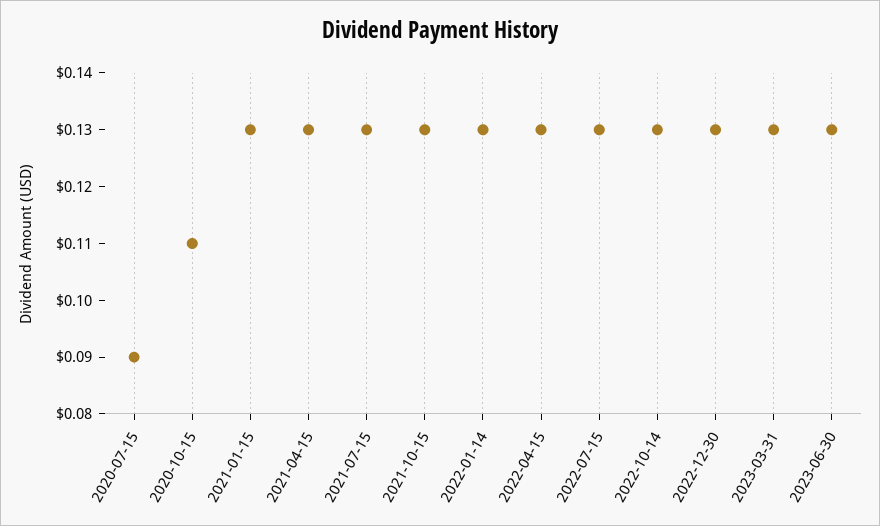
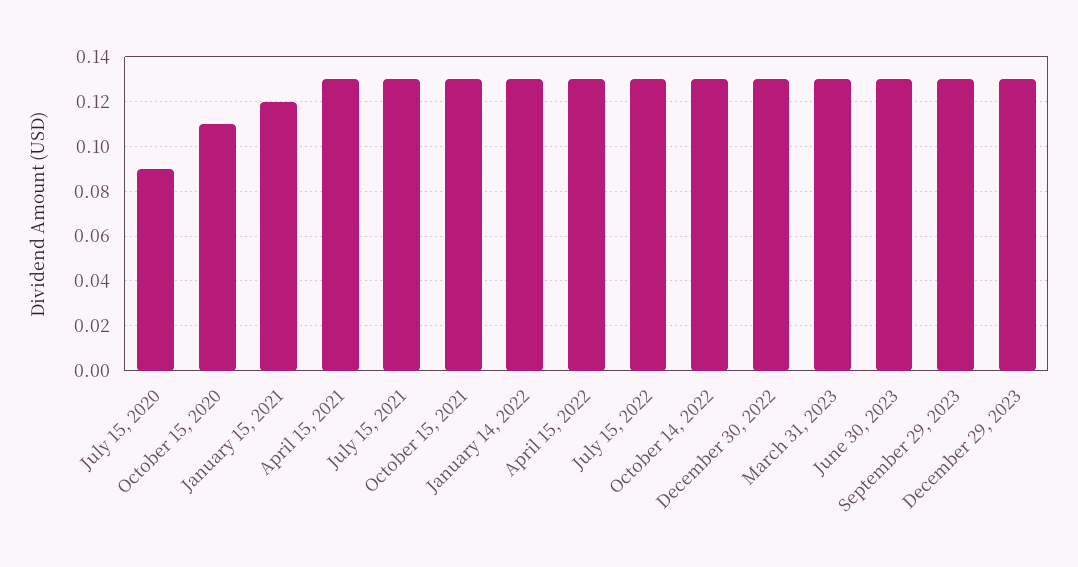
2021-01-15: 0.13 -> 0.12
September 29, 2023: none -> 0.13
December 29, 2023: none -> 0.13

